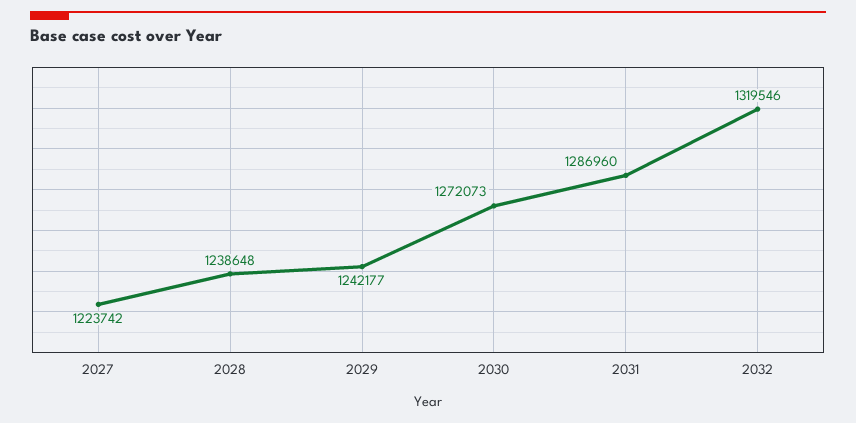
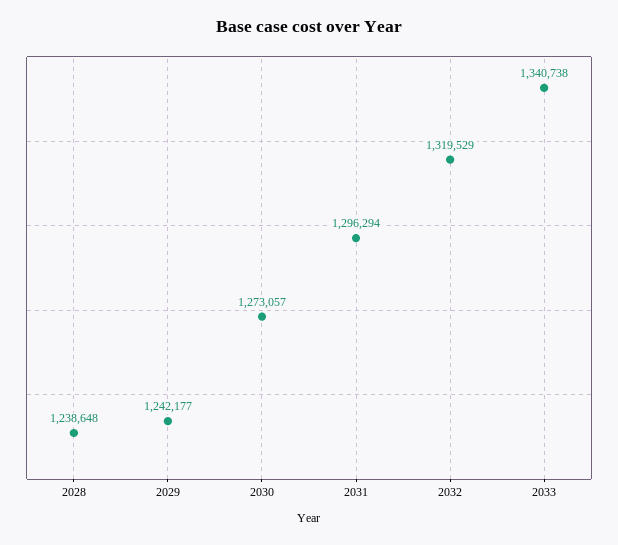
2027: 1223742 -> none
2030: 1272073 -> 1273057
2031: 1286960 -> 1296294
2032: 1319546 -> 1319529
2033: none -> 1340738

